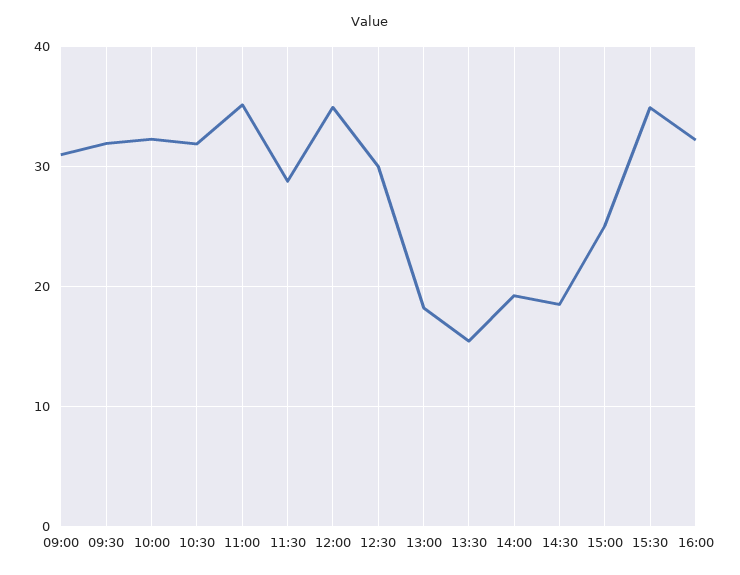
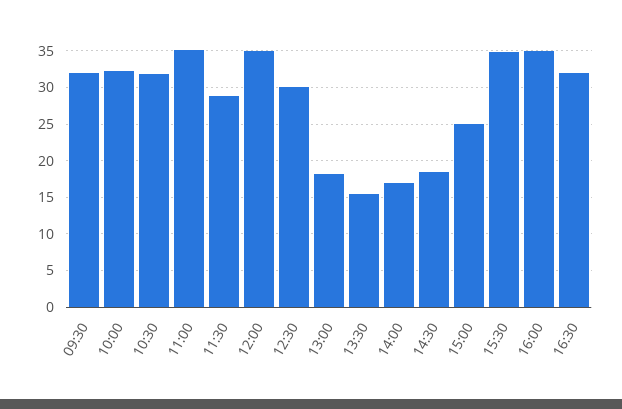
09:00: 31 -> none
14:00: 19 -> 17
16:00: 32 -> 35
16:30: none -> 32

